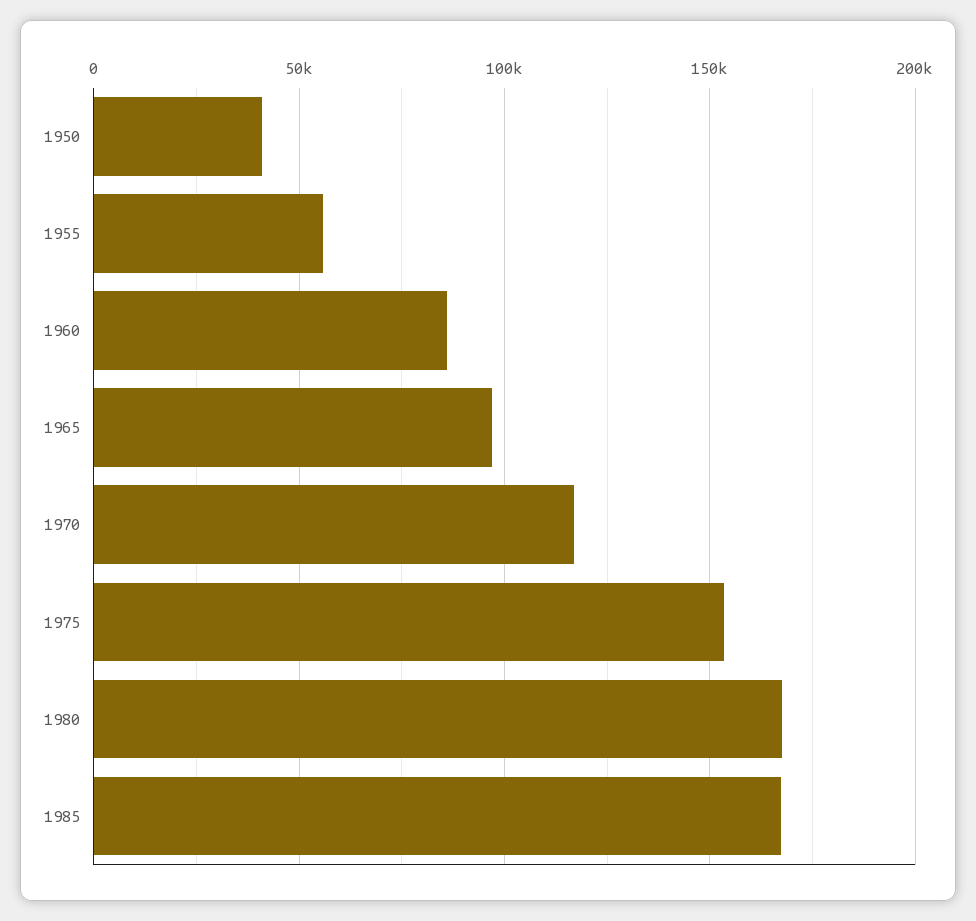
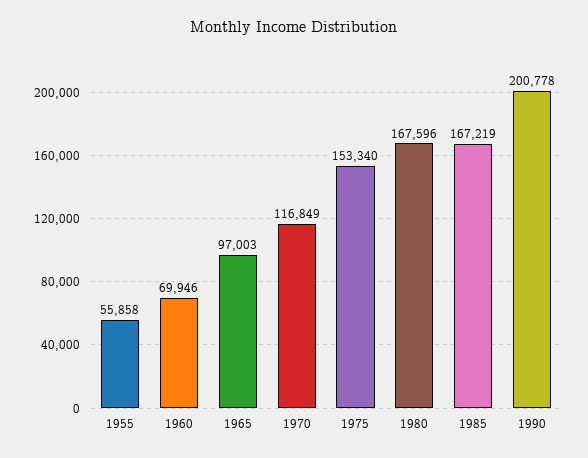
1950: 40000 -> none
1960: 85000 -> 69946
1990: none -> 200778

